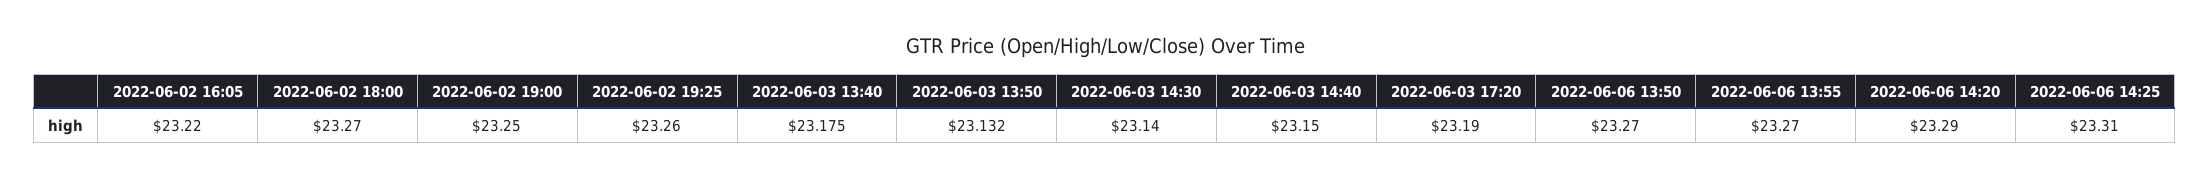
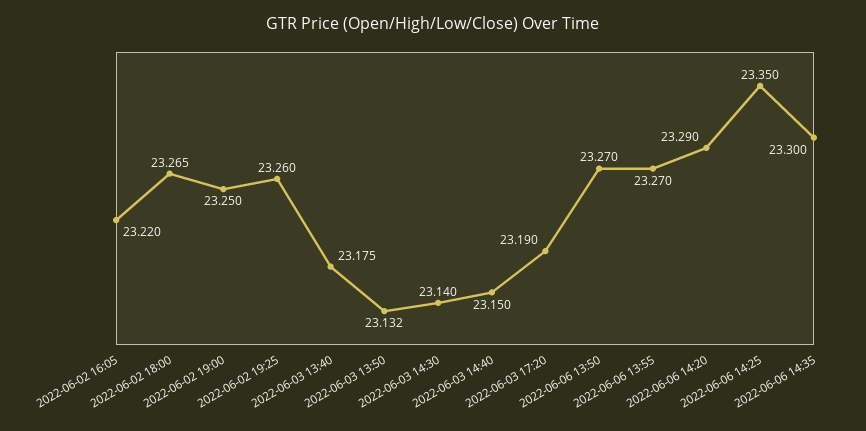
2022-06-02 18:00: 23.27 -> 23.265
2022-06-06 14:25: 23.31 -> 23.35
2022-06-06 14:35: none -> 23.3

